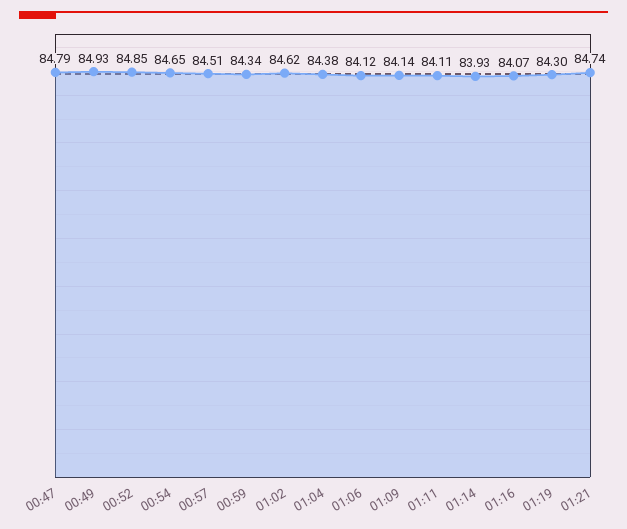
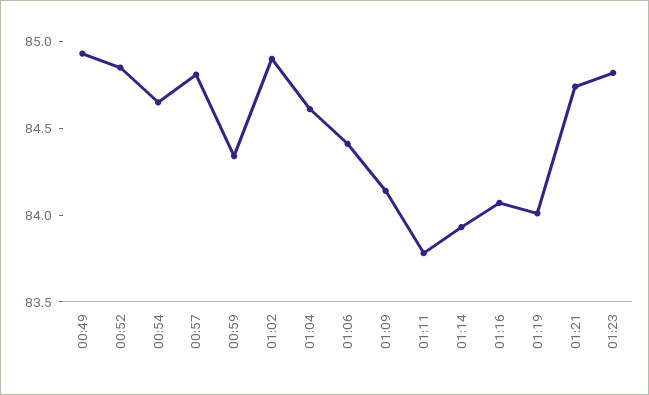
00:47: 84.79 -> none
00:57: 84.51 -> 84.8
01:02: 84.62 -> 84.9
01:04: 84.38 -> 84.6
01:06: 84.12 -> 84.4
01:11: 84.11 -> 83.8
01:19: 84.3 -> 84
01:23: none -> 84.8

